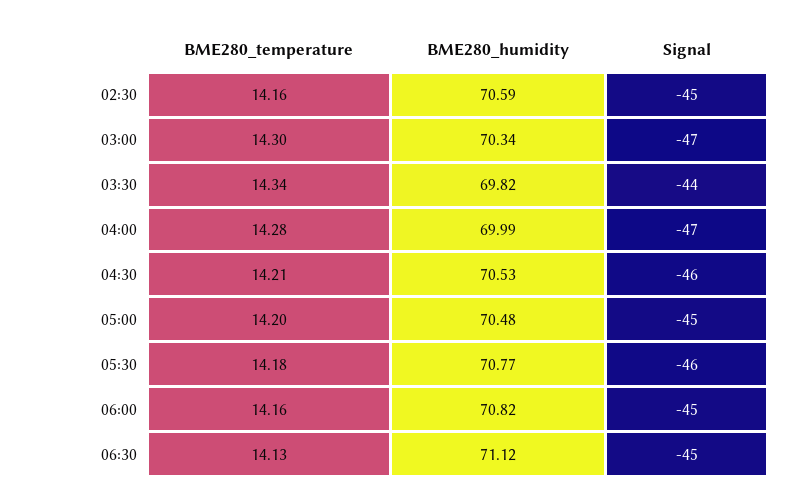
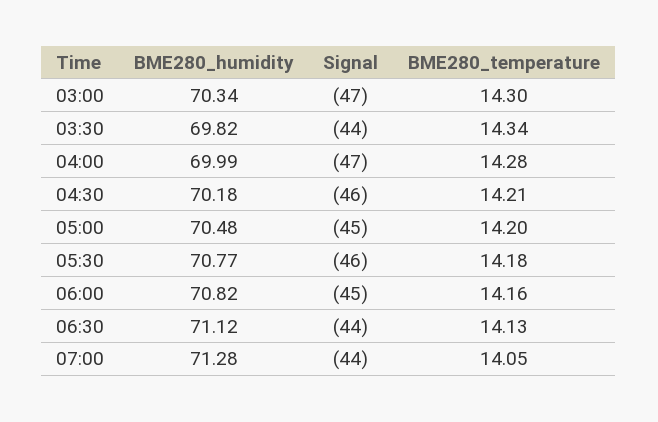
BME280_temperature, 02:30: 14.16 -> none
BME280_humidity, 02:30: 70.59 -> none
Signal, 02:30: -45 -> none
BME280_humidity, 04:30: 70.53 -> 70.18
Signal, 06:30: -45 -> -44
BME280_humidity, 07:00: none -> 71.28
Signal, 07:00: none -> -44
BME280_temperature, 07:00: none -> 14.05

